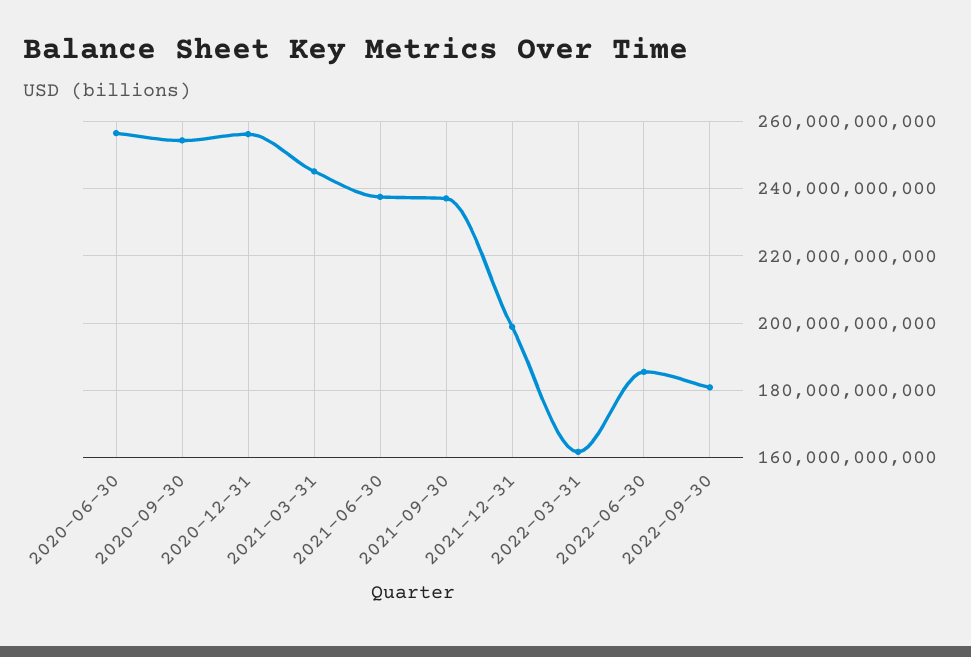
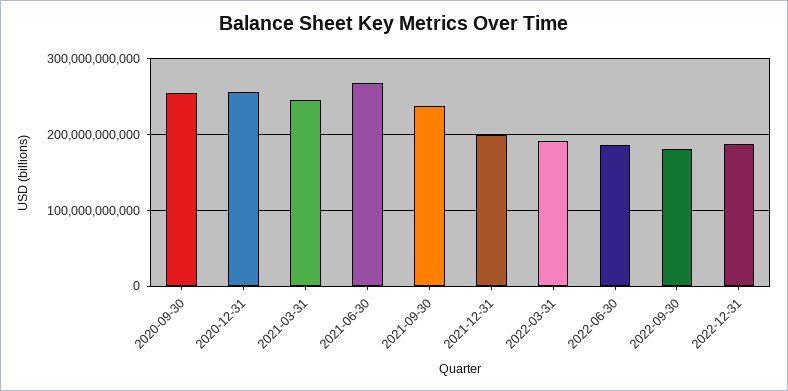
2020-06-30: 256000000000 -> none
2021-06-30: 238000000000 -> 270000000000
2022-03-31: 162000000000 -> 190000000000
2022-12-31: none -> 190000000000

